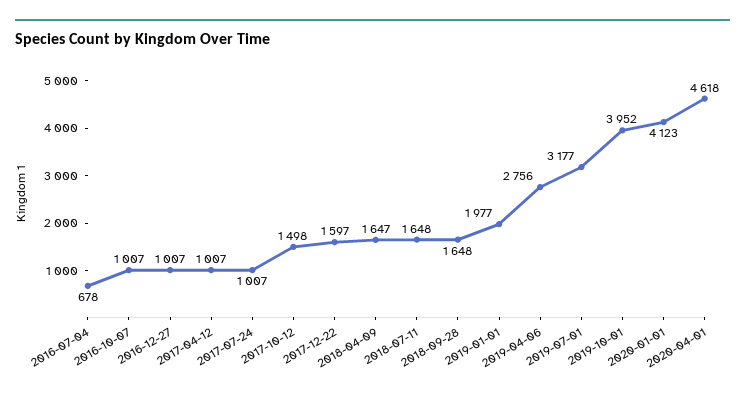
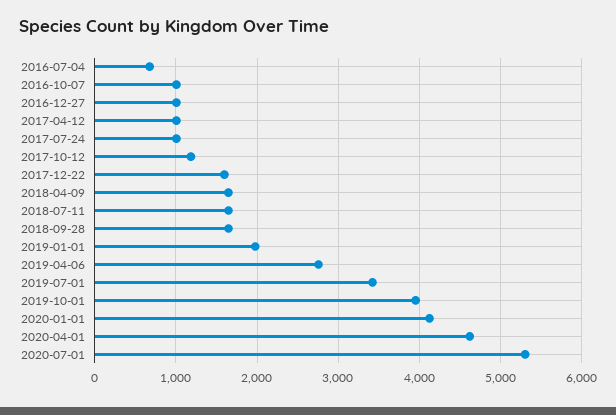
2017-10-12: 1498 -> 1200
2019-07-01: 3177 -> 3400
2020-07-01: none -> 5300

